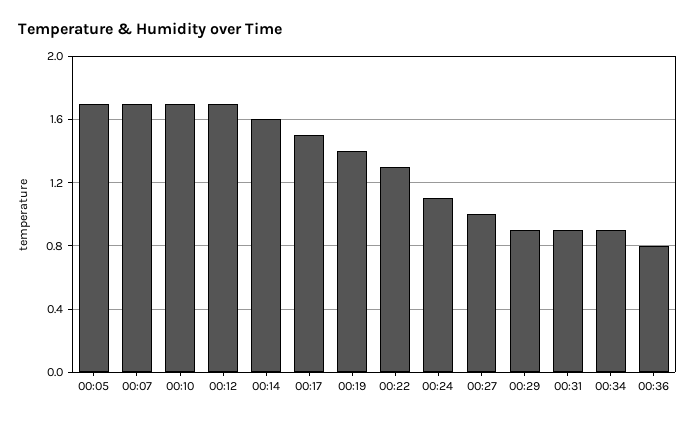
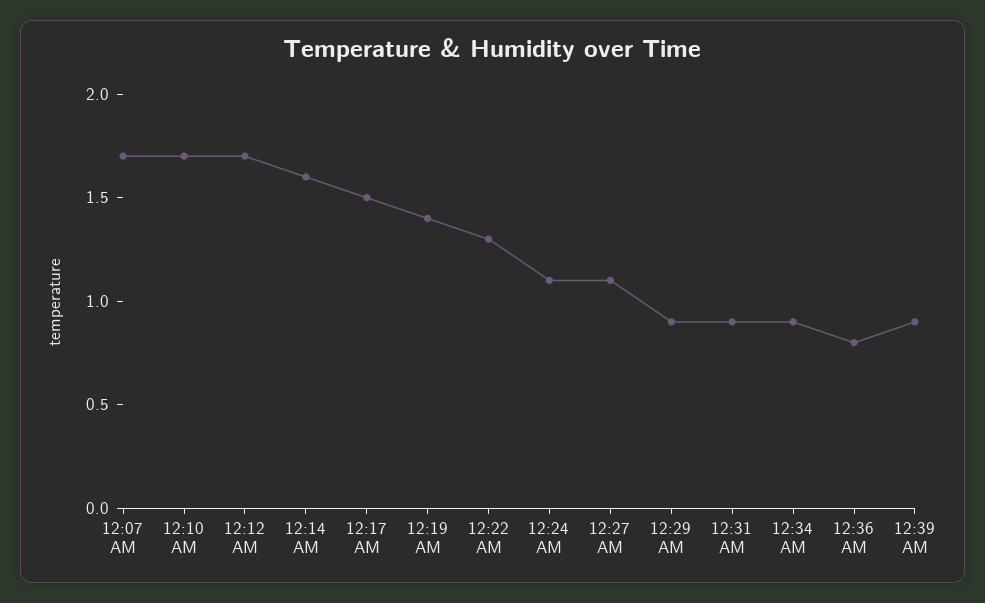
00:05: 1.7 -> none
00:27: 1 -> 1.1
12:39 AM: none -> 0.9

